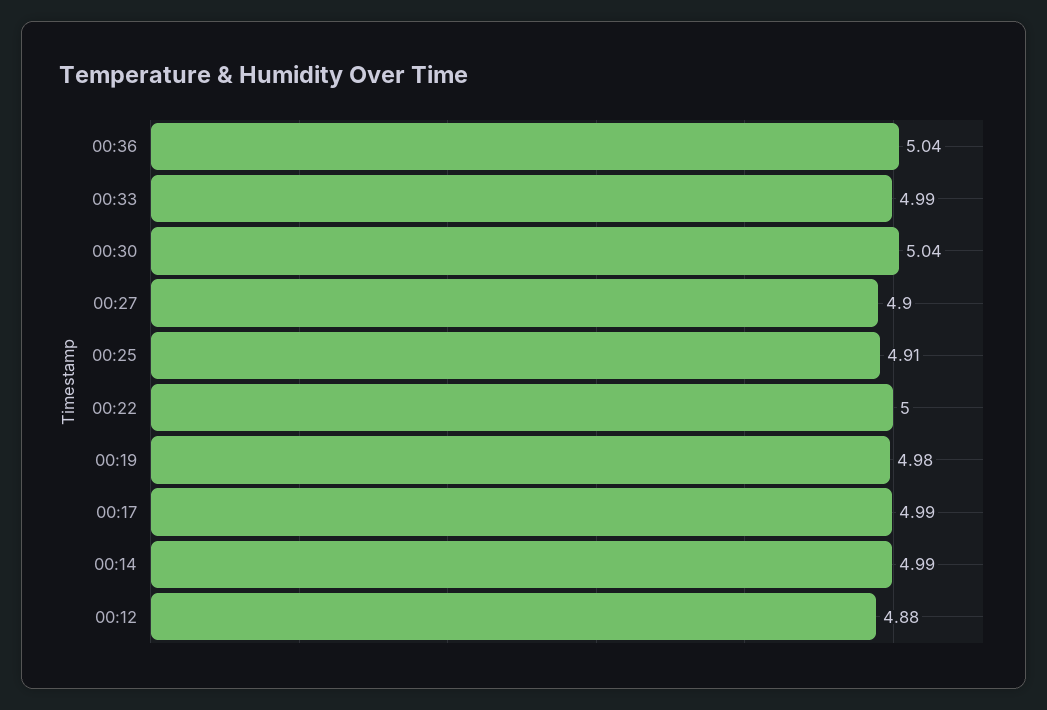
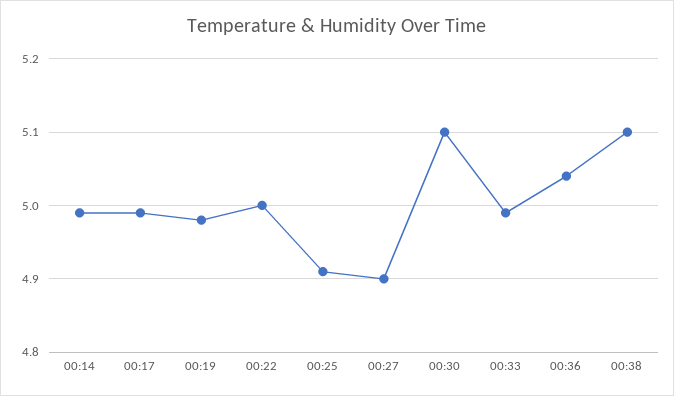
00:30: 5.04 -> 5.1
00:12: 4.88 -> none
00:38: none -> 5.1

